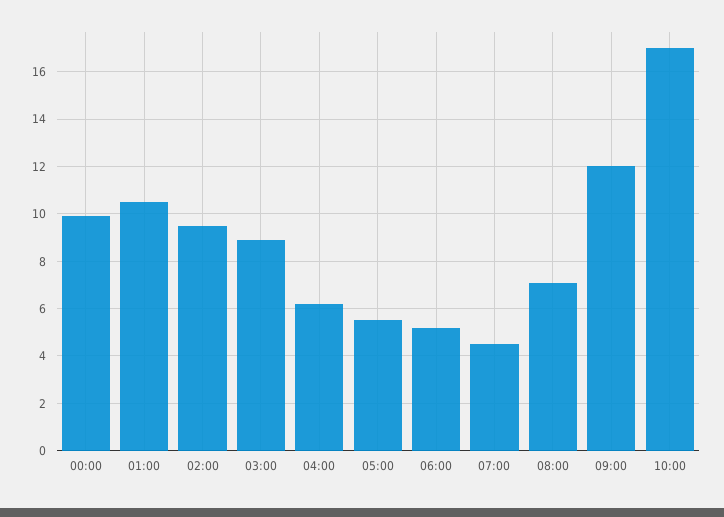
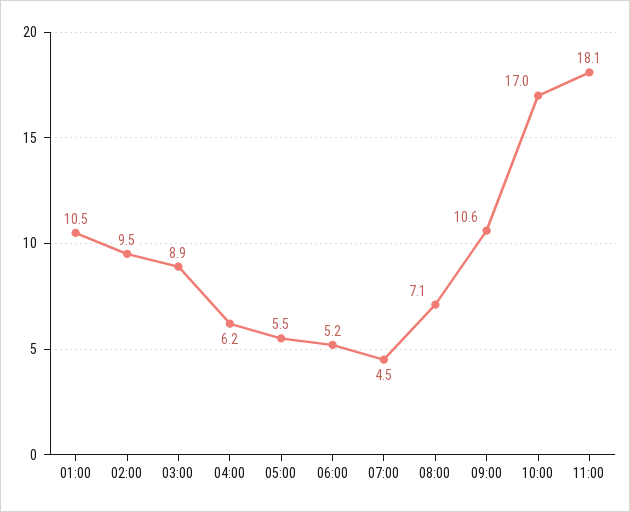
00:00: 10 -> none
09:00: 12 -> 10.6
11:00: none -> 18.1

